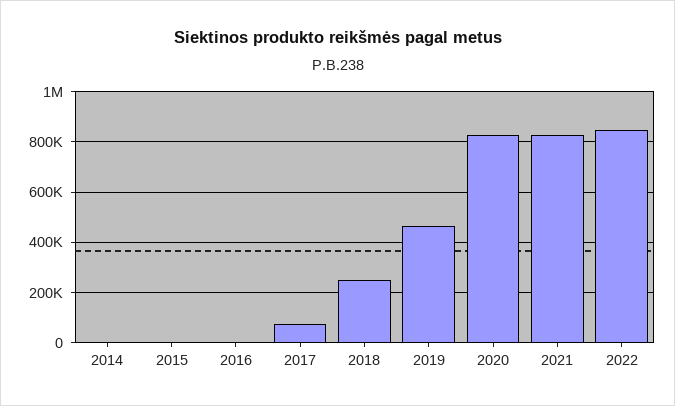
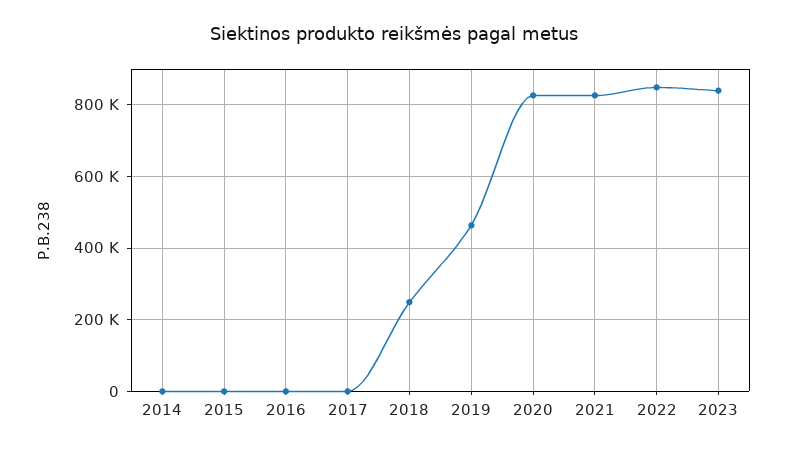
2017: 75000 -> 0
2023: none -> 840000

